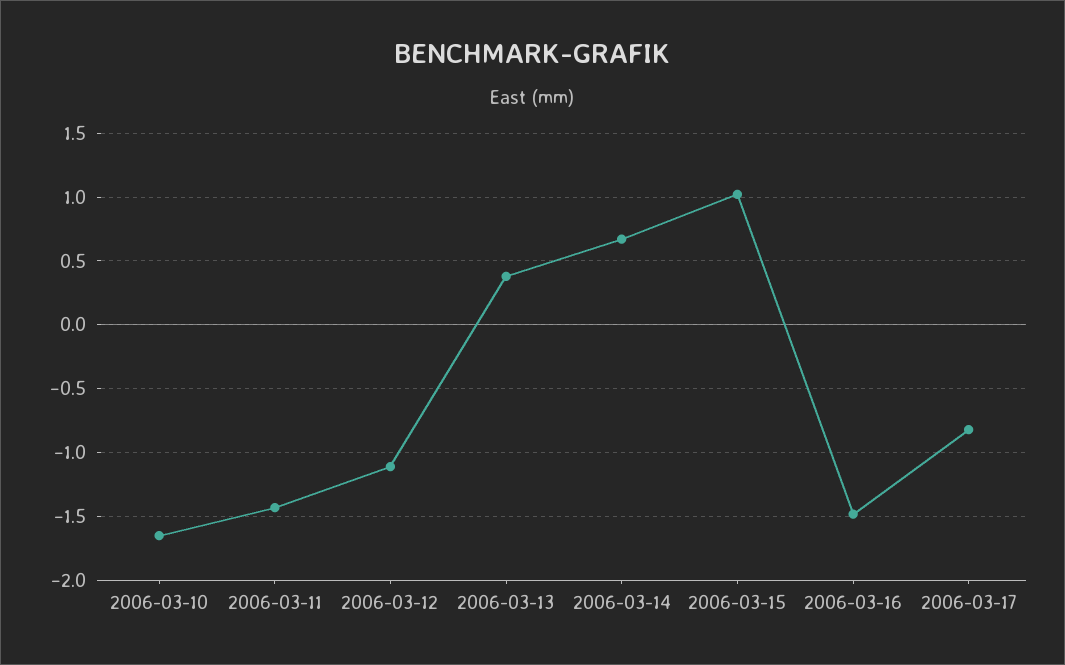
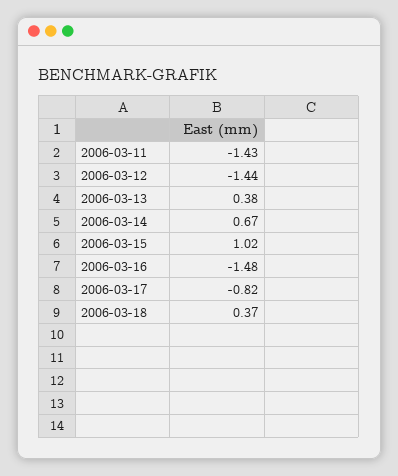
2006-03-10: -1.65 -> none
2006-03-12: -1.1 -> -1.44
2006-03-18: none -> 0.37

